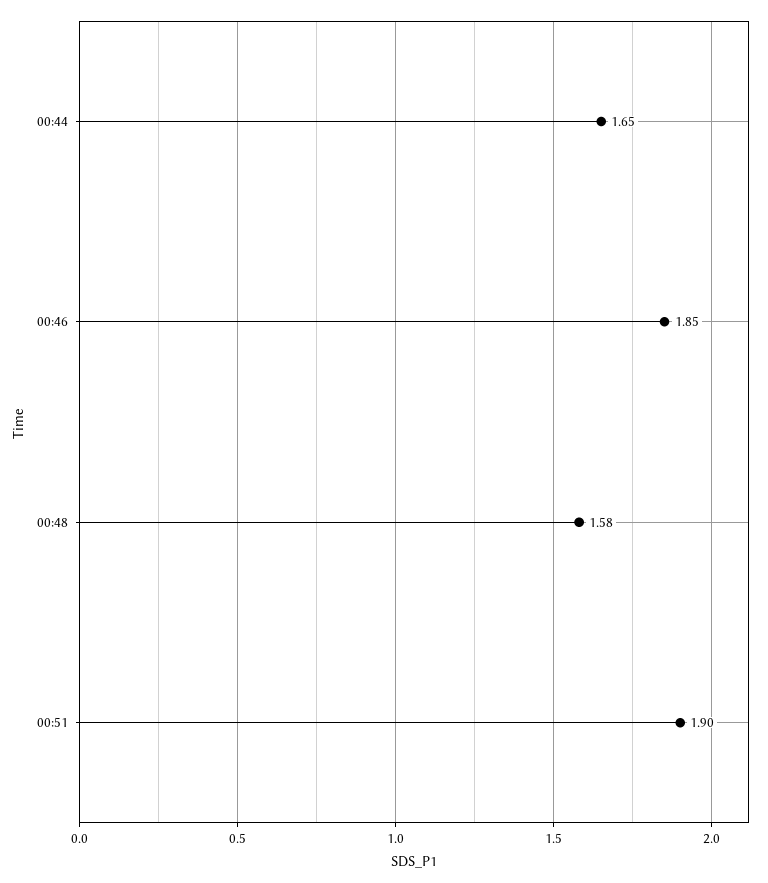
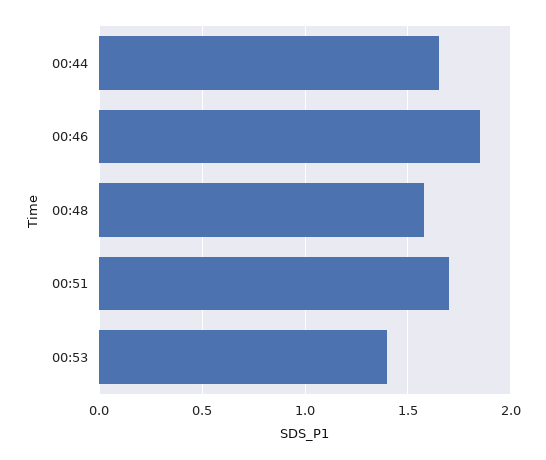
00:51: 1.9 -> 1.7
00:53: none -> 1.4

